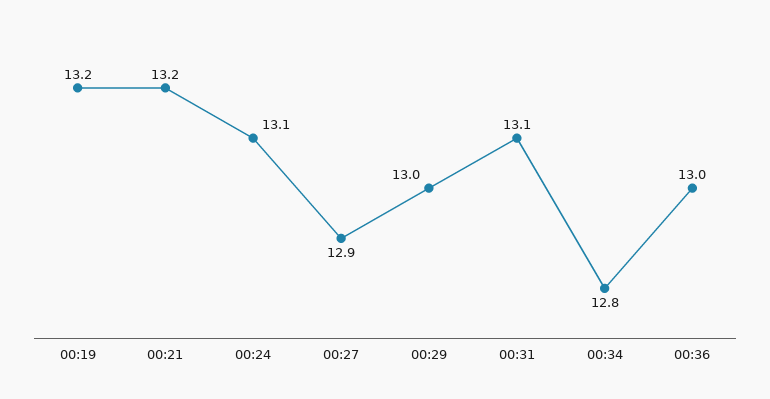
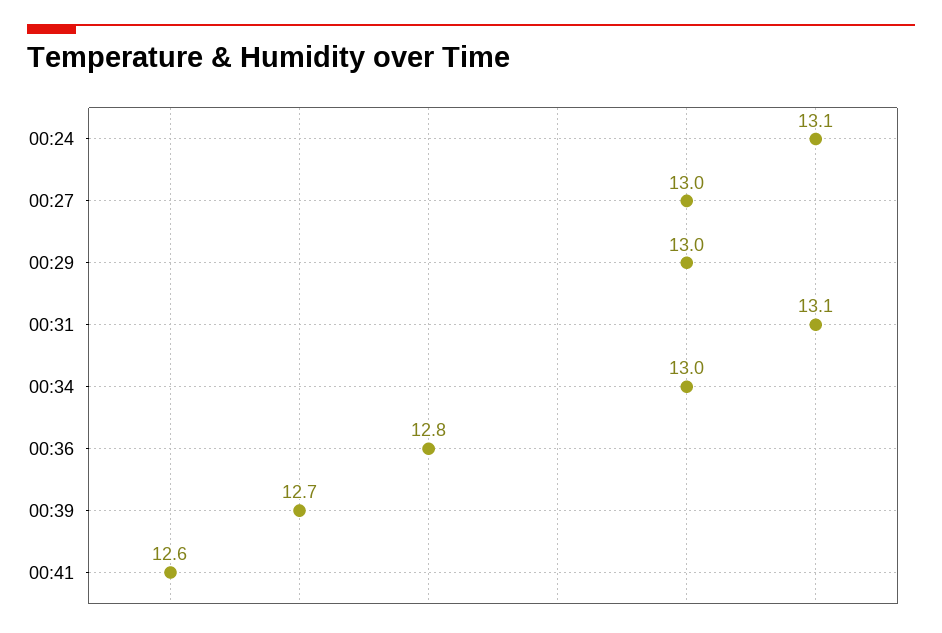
00:19: 13.2 -> none
00:21: 13.2 -> none
00:27: 12.9 -> 13
00:34: 12.8 -> 13
00:36: 13 -> 12.8
00:39: none -> 12.7
00:41: none -> 12.6

